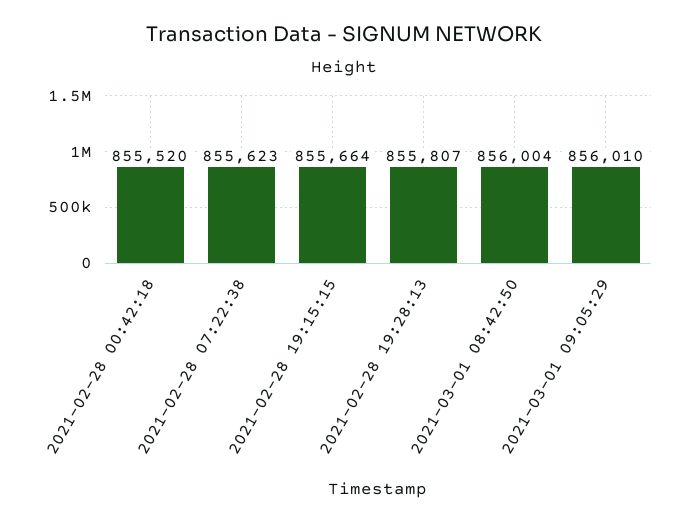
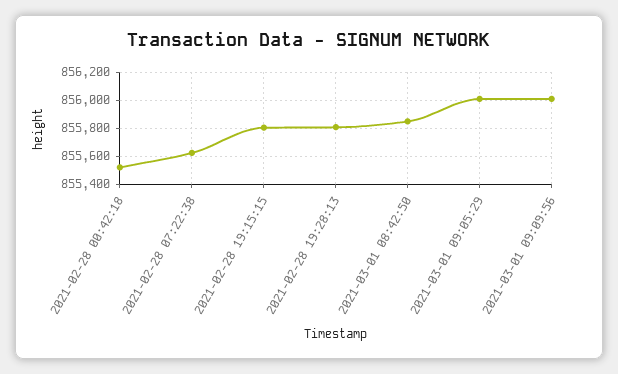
2021-02-28 19:15:15: 855664 -> 855800
2021-03-01 08:42:50: 856004 -> 855850
2021-03-01 09:09:56: none -> 856000

